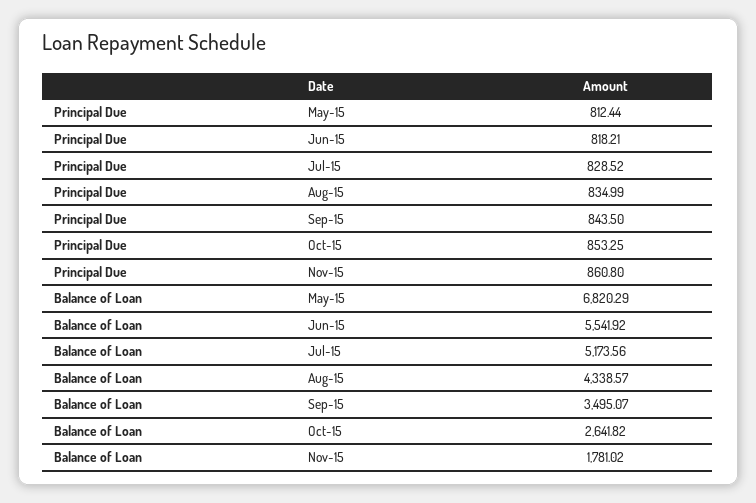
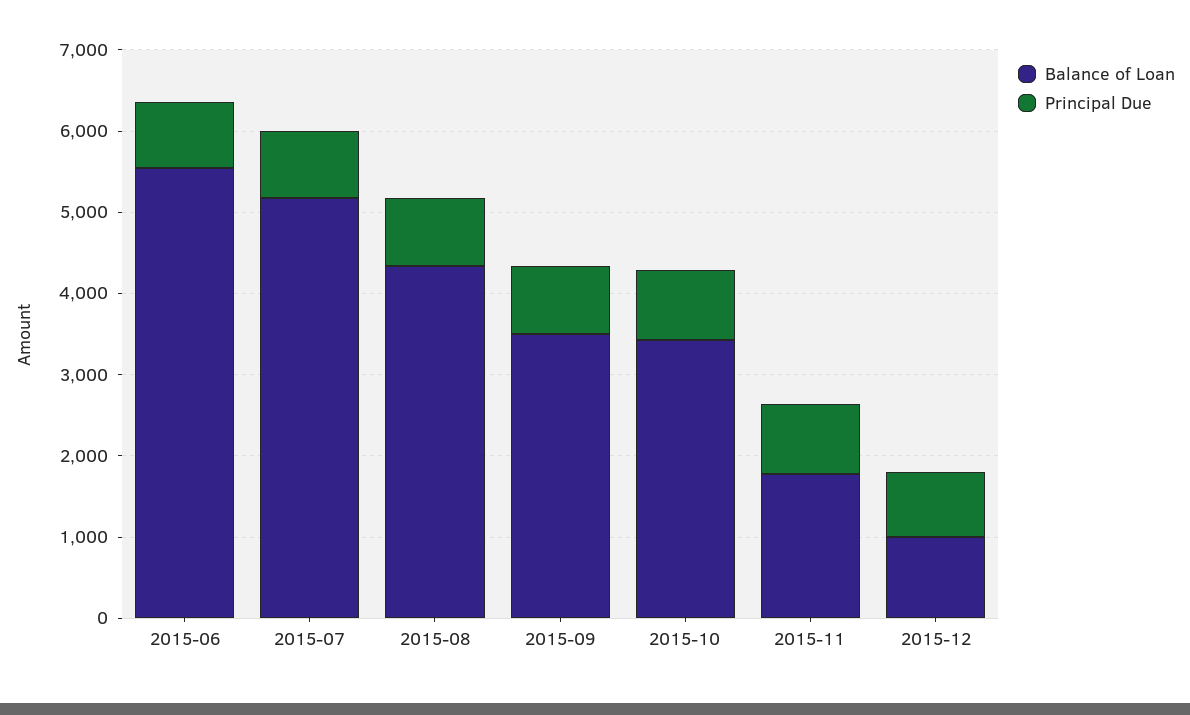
Principal Due, May-15: 812.44 -> none
Balance of Loan, May-15: 6820.29 -> none
Balance of Loan, Oct-15: 2641.82 -> 3400
Balance of Loan, 2015-12: none -> 1000
Principal Due, 2015-12: none -> 800

